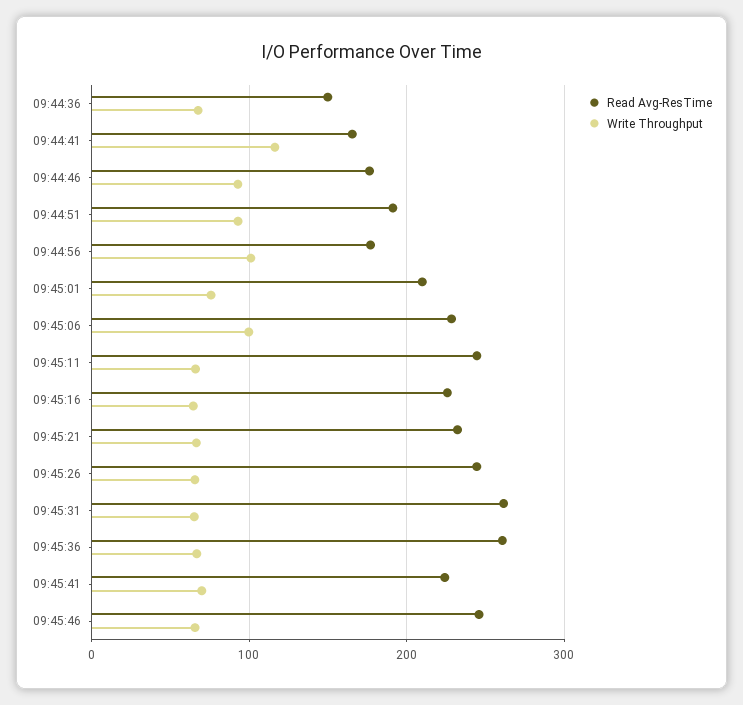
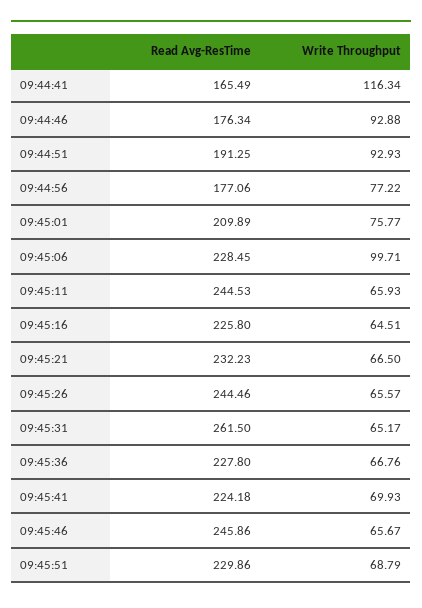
Read Avg-ResTime, 09:44:36: 150 -> none
Write Throughput, 09:44:36: 70 -> none
Write Throughput, 09:44:56: 100 -> 77.22
Read Avg-ResTime, 09:45:36: 260 -> 227.8
Read Avg-ResTime, 09:45:51: none -> 229.86
Write Throughput, 09:45:51: none -> 68.79

